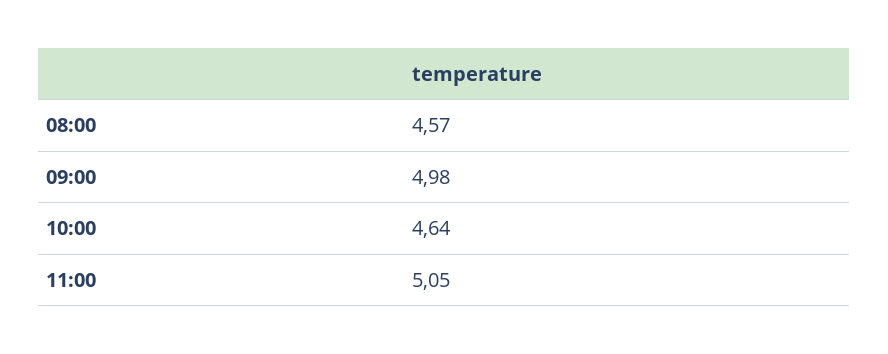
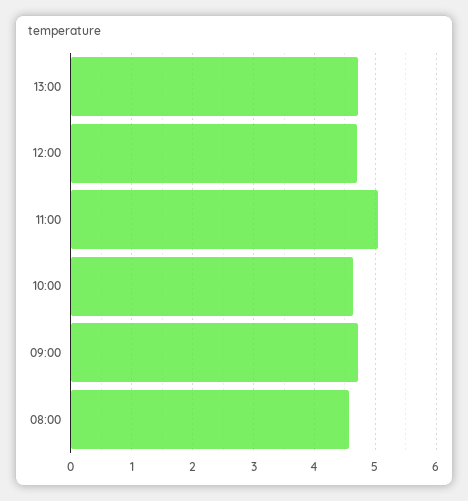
09:00: 4.98 -> 4.7
13:00: none -> 4.7
12:00: none -> 4.7

